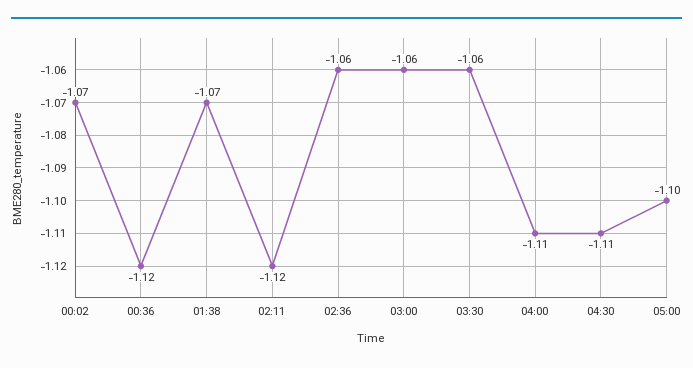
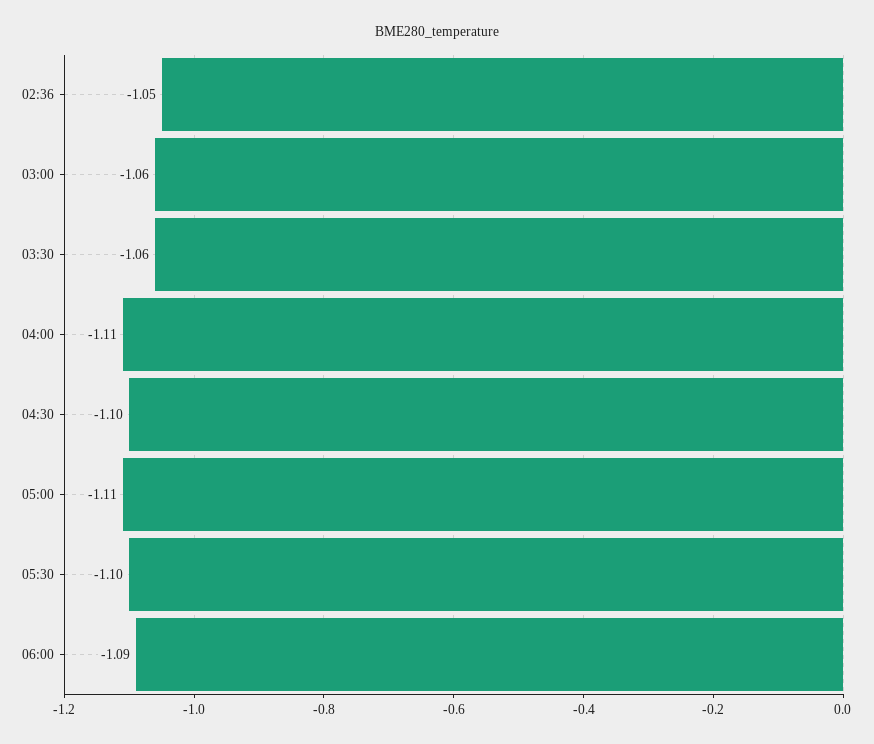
00:02: -1.07 -> none
00:36: -1.12 -> none
01:38: -1.07 -> none
02:11: -1.12 -> none
02:36: -1.06 -> -1.05
04:30: -1.11 -> -1.1
05:00: -1.1 -> -1.11
05:30: none -> -1.1
06:00: none -> -1.09

